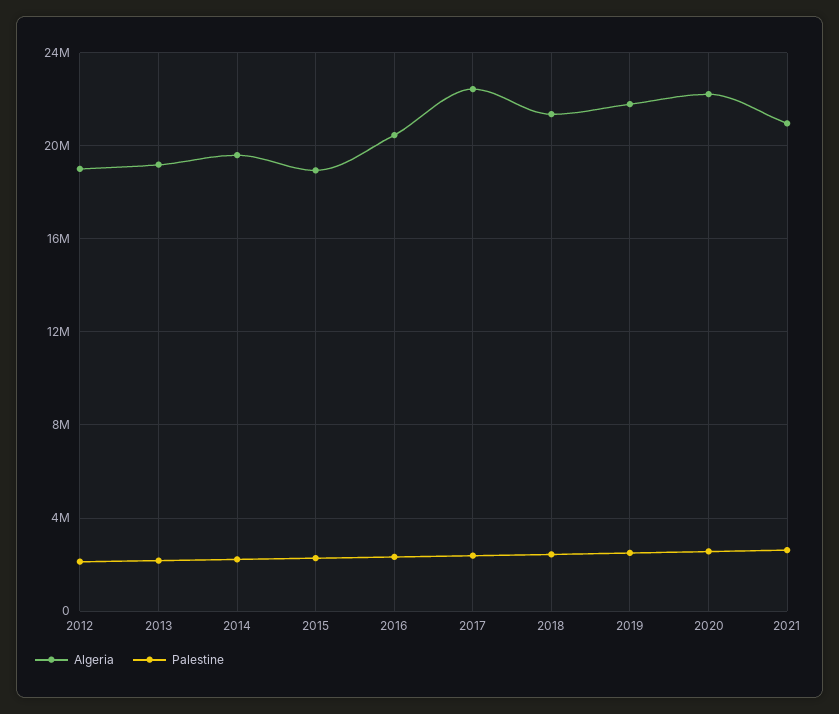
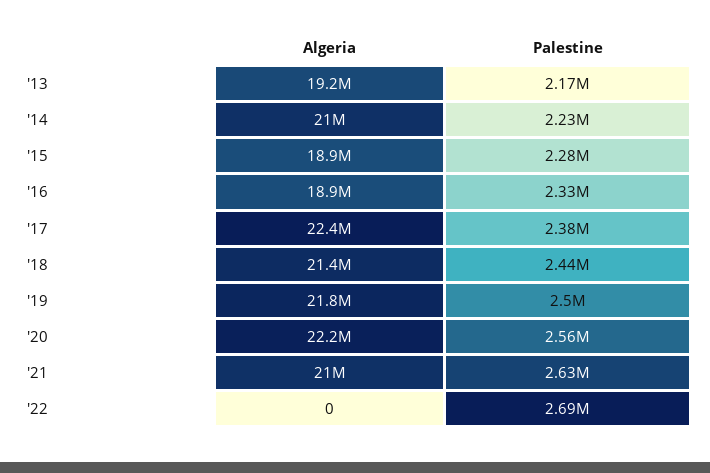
Algeria, 2012: 19000000 -> none
Palestine, 2012: 2000000 -> none
Algeria, 2014: 19500000 -> 21000000
Algeria, 2016: 20500000 -> 18900000
Algeria, '22: none -> 0
Palestine, '22: none -> 2690000

